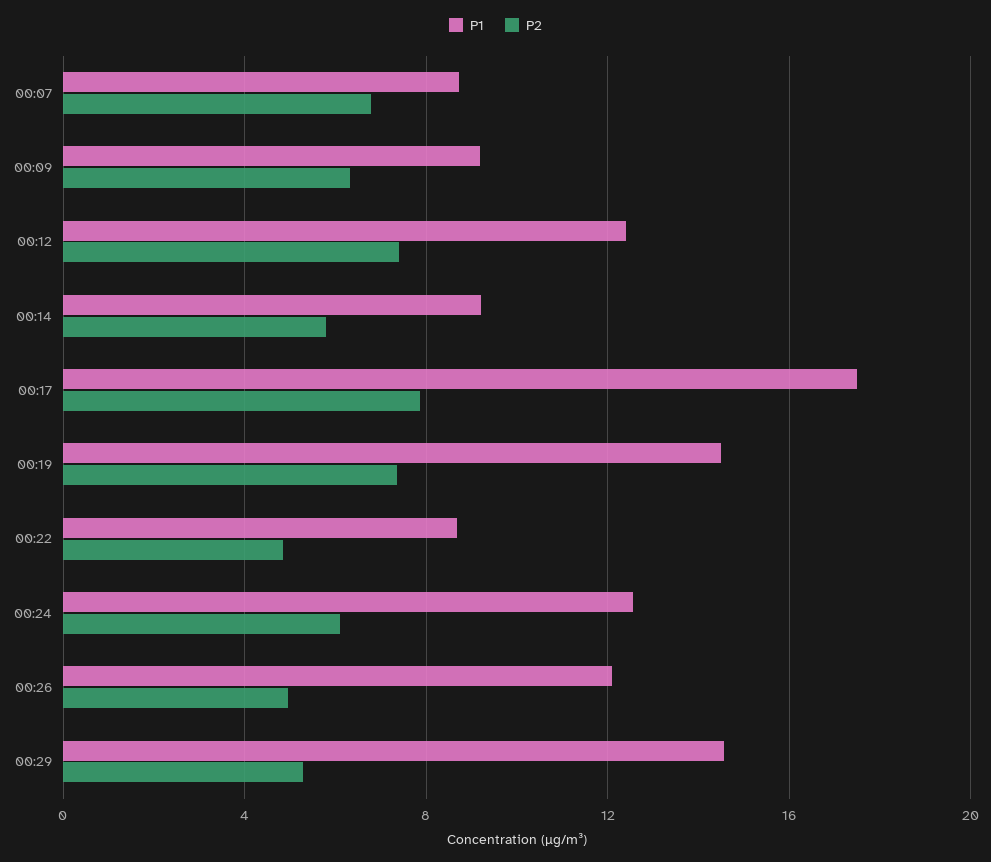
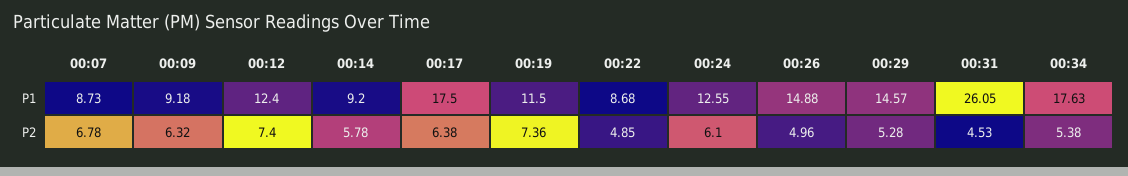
P2, 00:17: 8 -> 6.38
P1, 00:19: 14.5 -> 11.5
P1, 00:26: 12 -> 14.88
P1, 00:31: none -> 26.05
P1, 00:34: none -> 17.63
P2, 00:31: none -> 4.53
P2, 00:34: none -> 5.38

